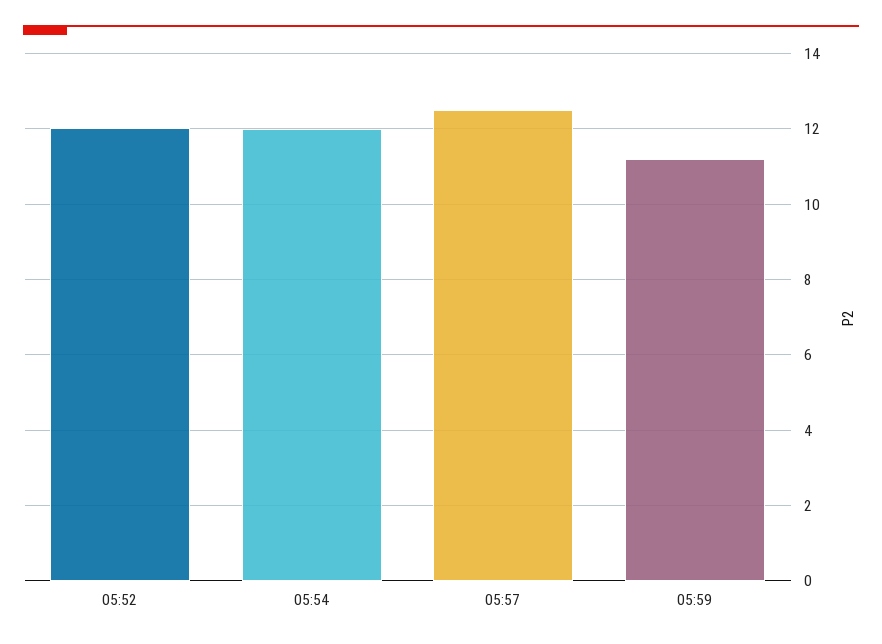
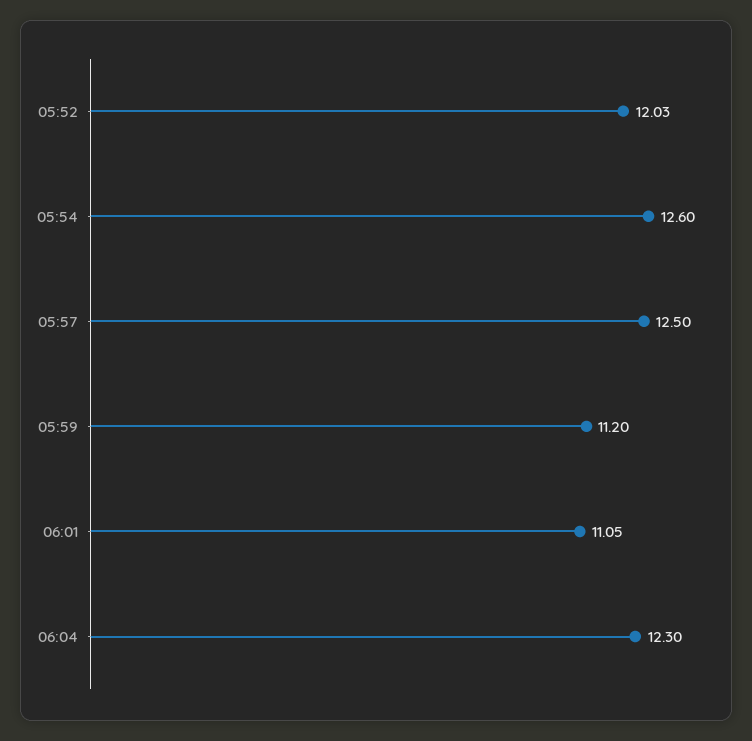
05:54: 12 -> 12.6
06:01: none -> 11.05
06:04: none -> 12.3

